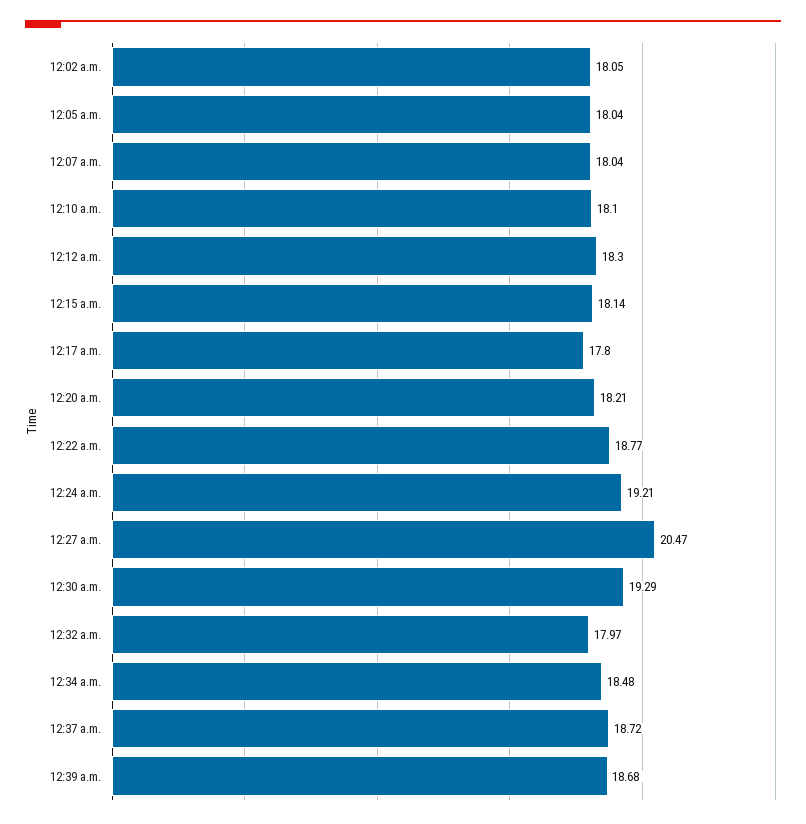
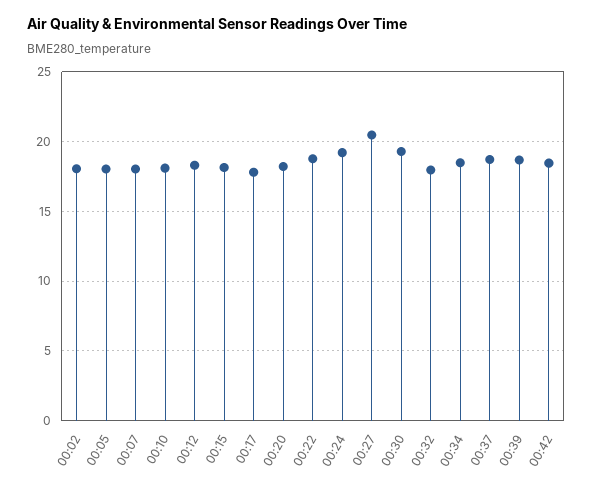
00:42: none -> 18.5

